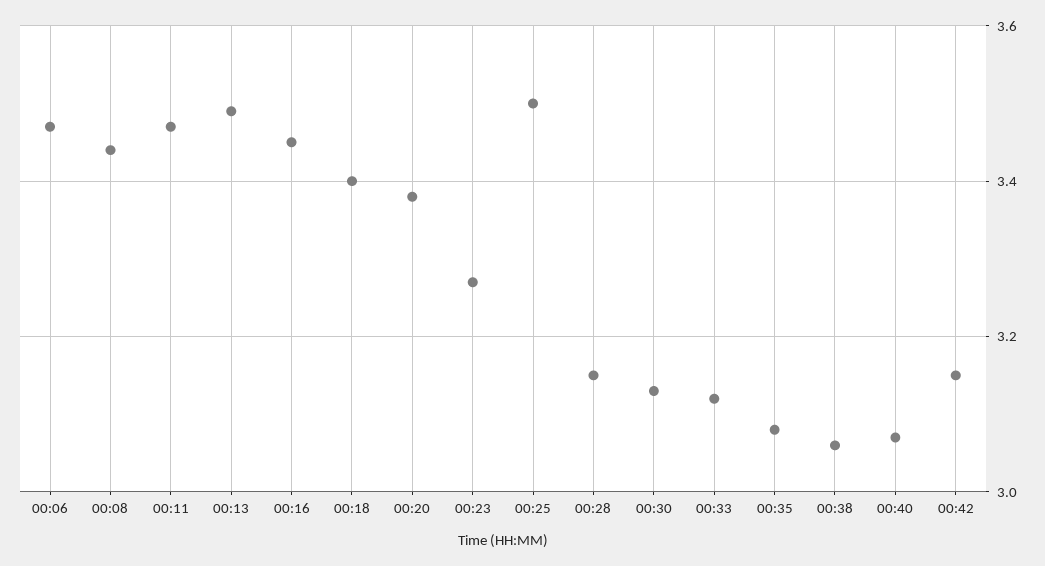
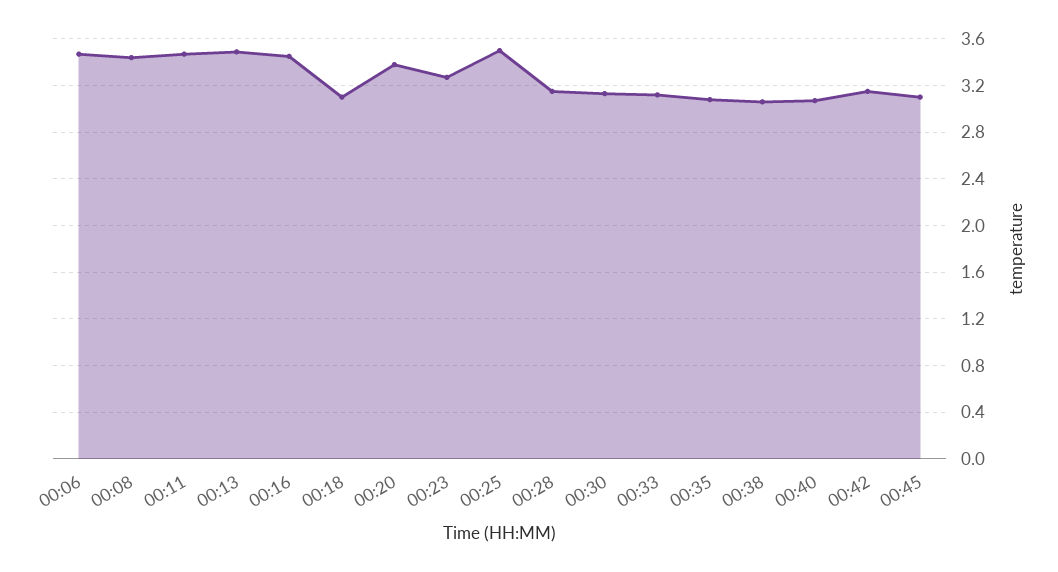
00:18: 3.4 -> 3.1
00:45: none -> 3.1

